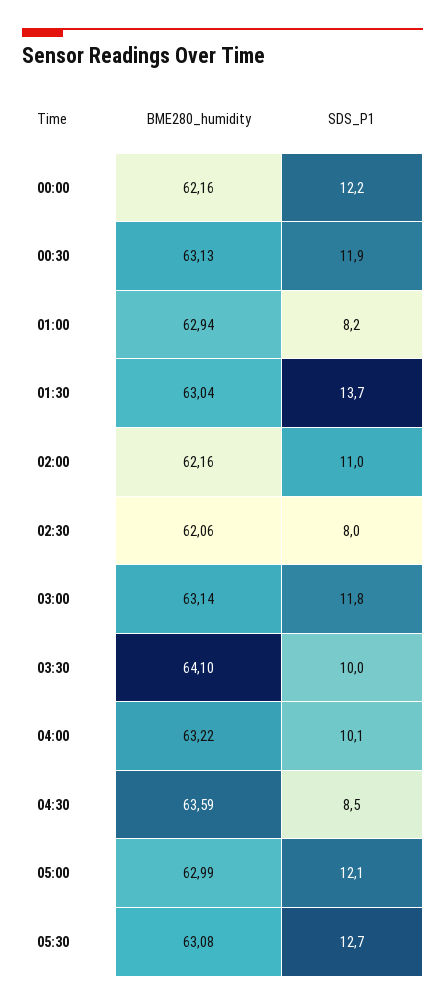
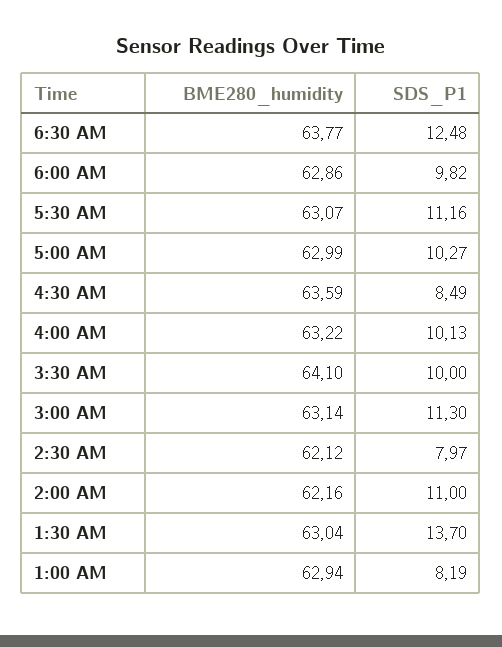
BME280_humidity, 00:00: 62.16 -> none
SDS_P1, 00:00: 12.2 -> none
BME280_humidity, 00:30: 63.13 -> none
SDS_P1, 00:30: 11.9 -> none
BME280_humidity, 02:30: 62.06 -> 62.12
SDS_P1, 03:00: 11.8 -> 11.3
SDS_P1, 05:00: 12.1 -> 10.27
BME280_humidity, 05:30: 63.08 -> 63.07
SDS_P1, 05:30: 12.7 -> 11.16
BME280_humidity, 6:30 AM: none -> 63.77
SDS_P1, 6:30 AM: none -> 12.48
BME280_humidity, 6:00 AM: none -> 62.86
SDS_P1, 6:00 AM: none -> 9.82

